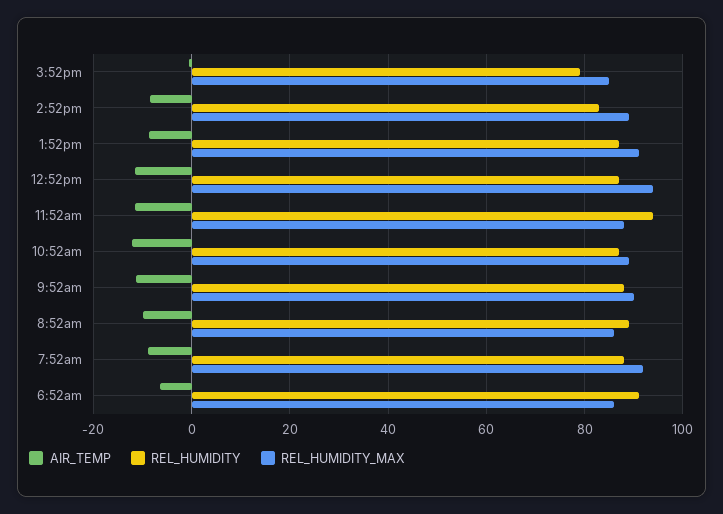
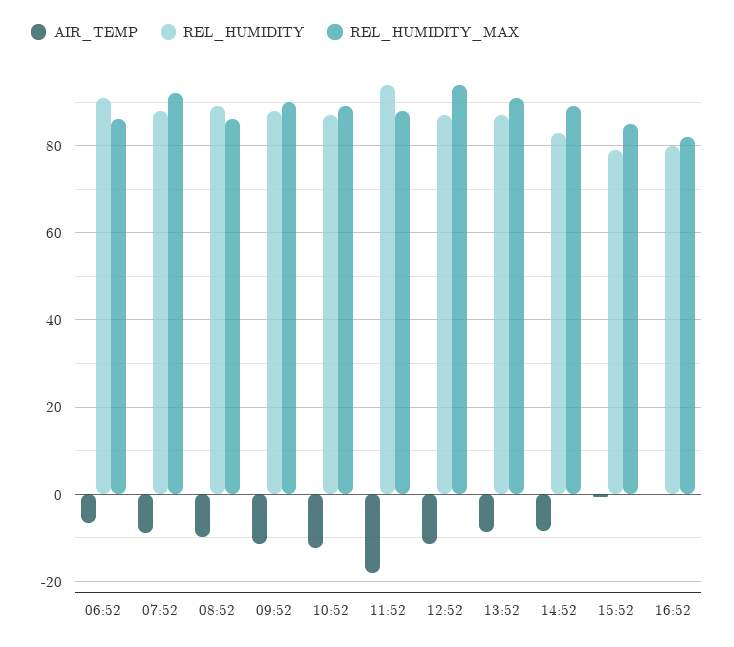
AIR_TEMP, 11:52am: -12 -> -18
AIR_TEMP, 16:52: none -> 0
REL_HUMIDITY, 16:52: none -> 80
REL_HUMIDITY_MAX, 16:52: none -> 82

